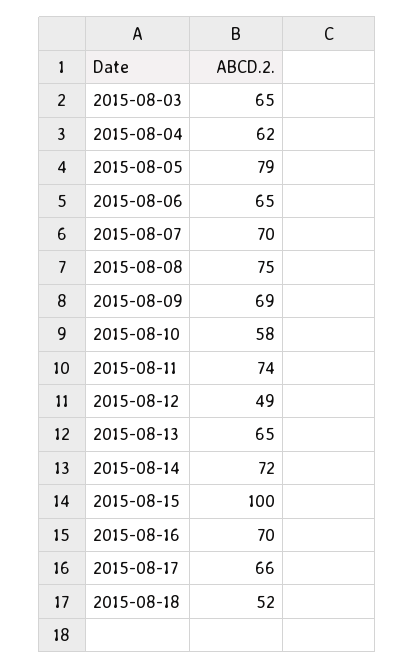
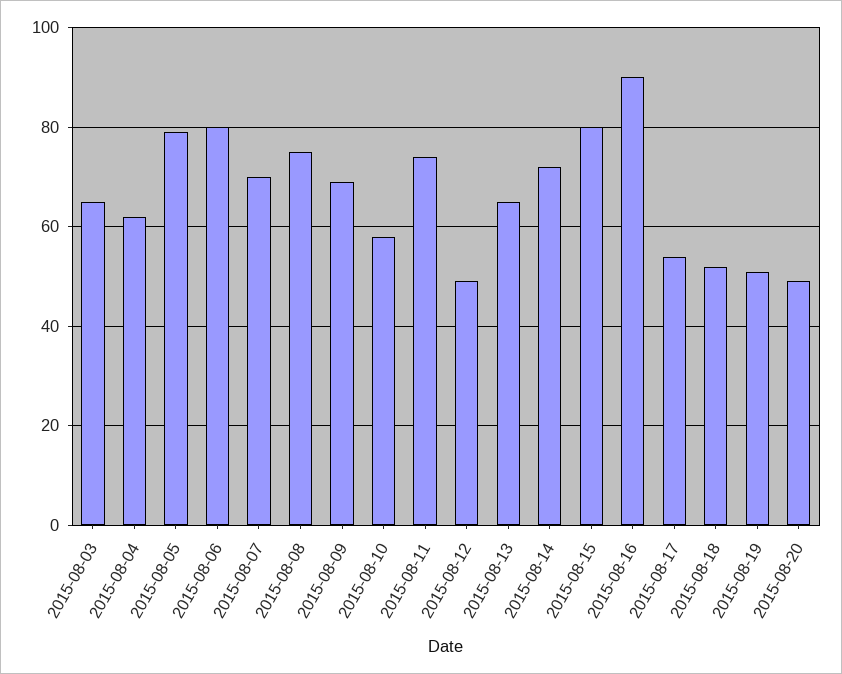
2015-08-06: 65 -> 80
2015-08-15: 100 -> 80
2015-08-16: 70 -> 90
2015-08-17: 66 -> 55
2015-08-19: none -> 50
2015-08-20: none -> 50

